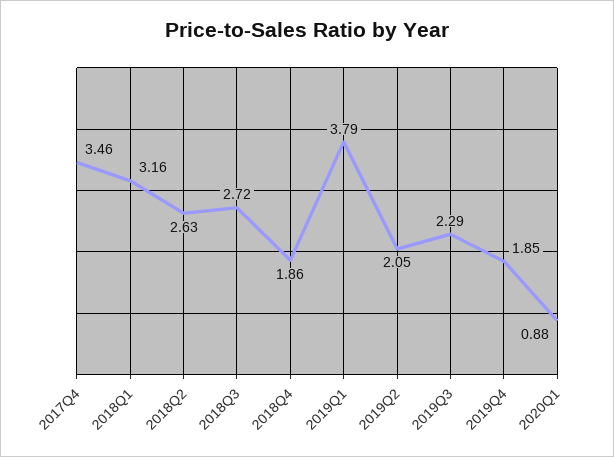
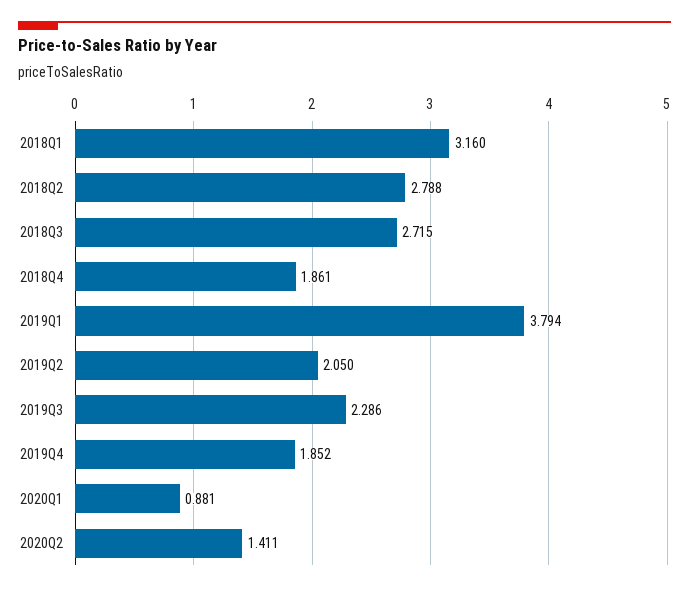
2017Q4: 3.46 -> none
2018Q2: 2.63 -> 2.788
2020Q2: none -> 1.411

